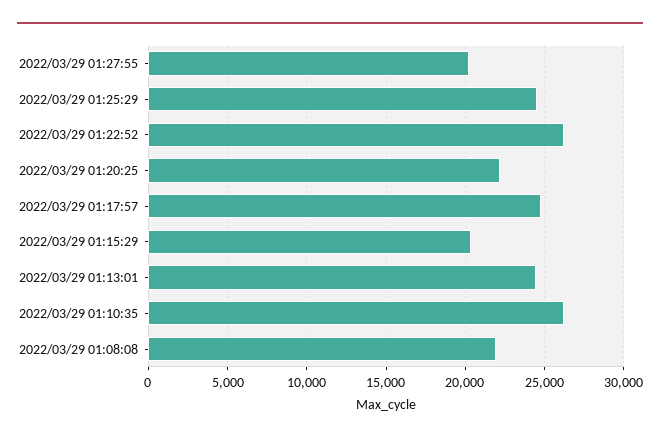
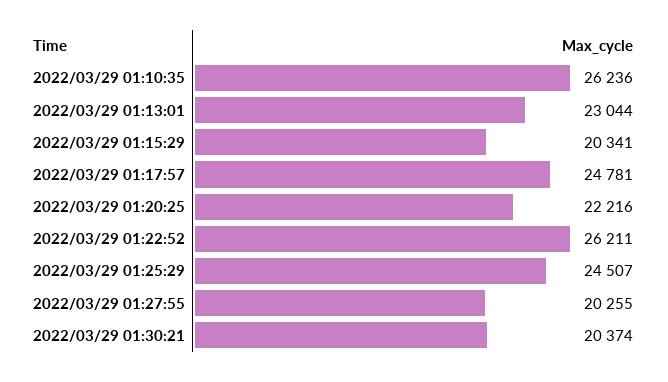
2022/03/29 01:13:01: 24500 -> 23044
2022/03/29 01:08:08: 22000 -> none
2022/03/29 01:30:21: none -> 20374

